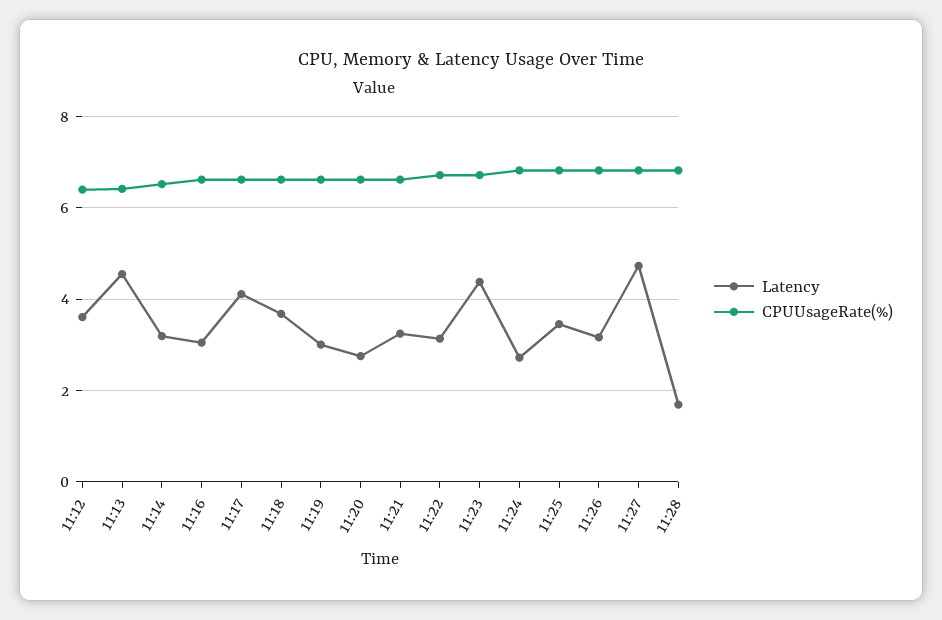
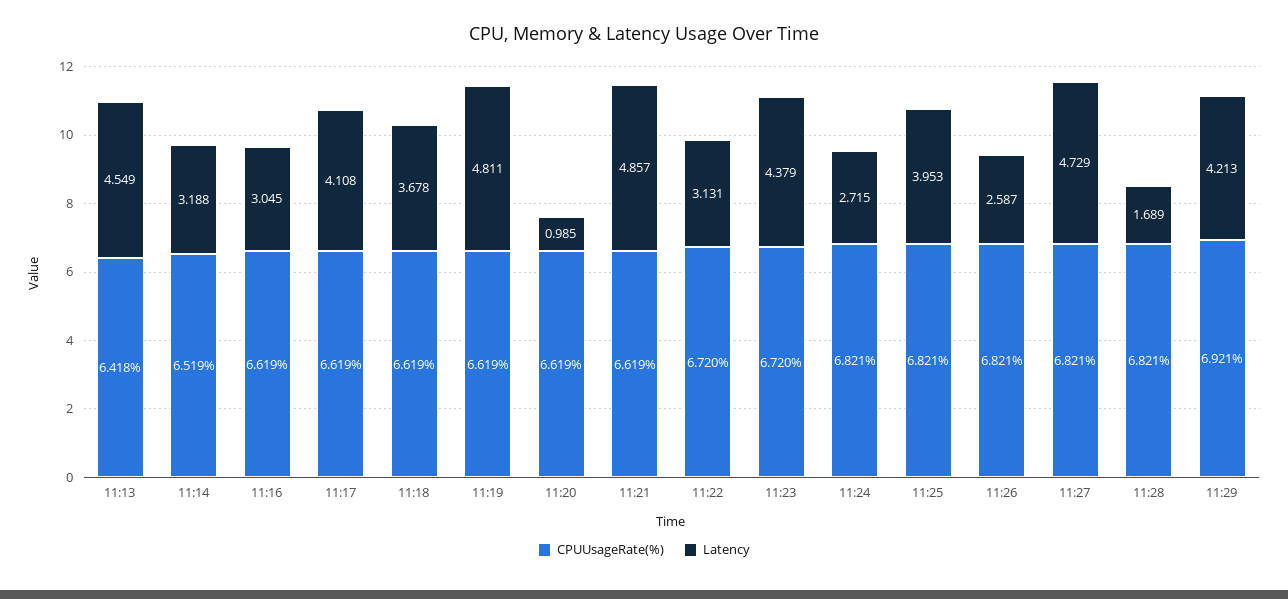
Latency, 11:12: 3.6 -> none
CPUUsageRate(%), 11:12: 6.4 -> none
Latency, 11:19: 3 -> 4.811
Latency, 11:20: 2.8 -> 0.985
Latency, 11:21: 3.2 -> 4.857
Latency, 11:25: 3.4 -> 3.953
Latency, 11:26: 3.2 -> 2.587
CPUUsageRate(%), 11:29: none -> 6.921
Latency, 11:29: none -> 4.213

